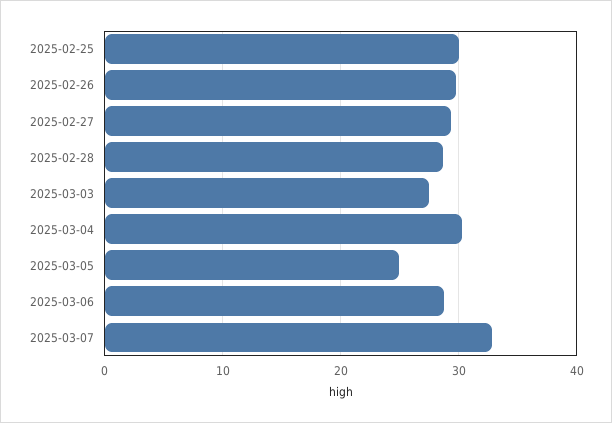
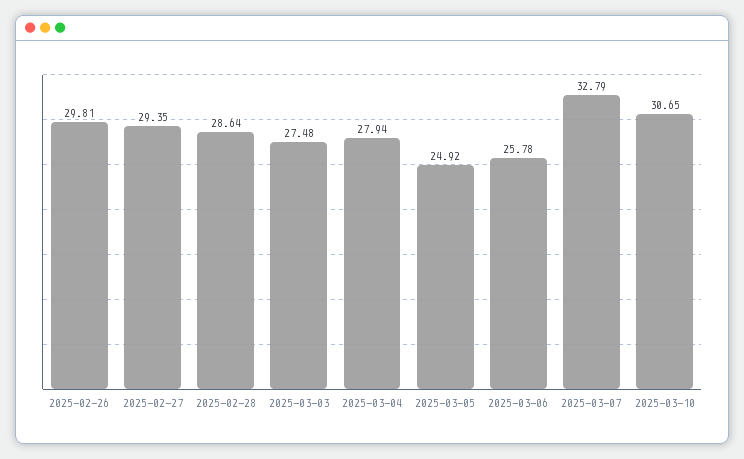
2025-02-25: 30 -> none
2025-03-04: 30 -> 27.94
2025-03-06: 29 -> 25.78
2025-03-10: none -> 30.65

